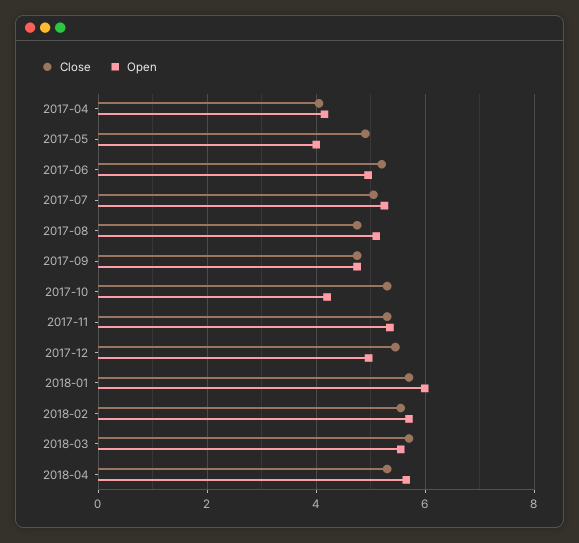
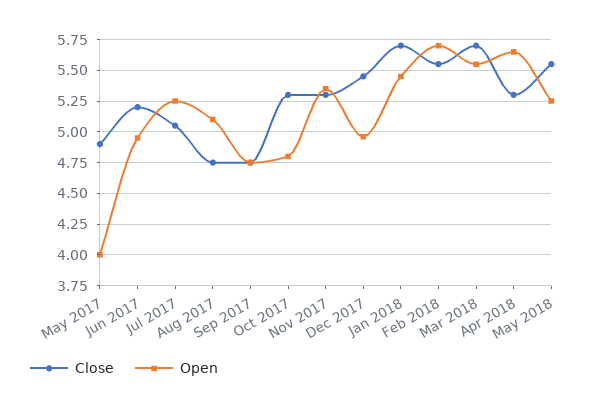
Close, 2017-04: 4 -> none
Open, 2017-04: 4.2 -> none
Open, 2017-10: 4.2 -> 4.8
Open, 2018-01: 6 -> 5.45
Close, May 2018: none -> 5.55
Open, May 2018: none -> 5.25

